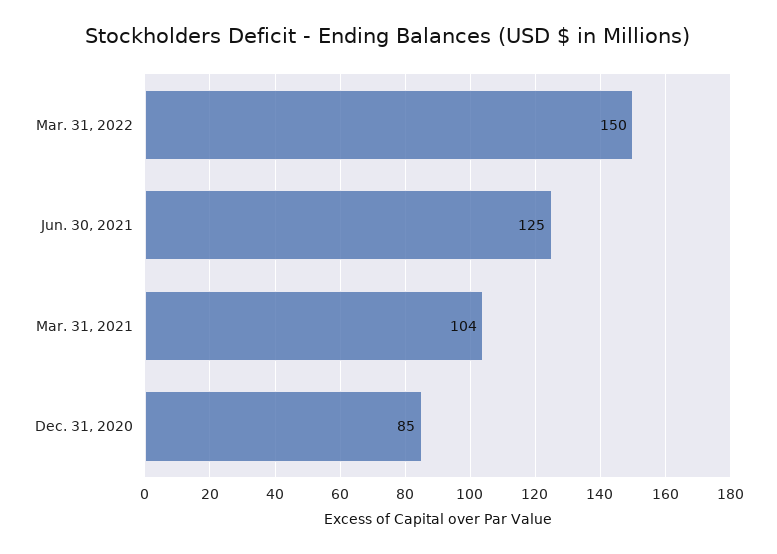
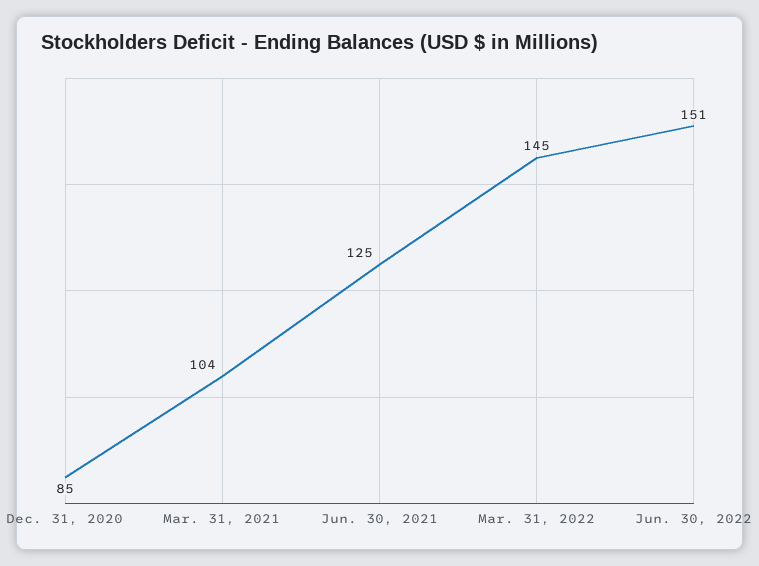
Mar. 31, 2022: 150 -> 145
Jun. 30, 2022: none -> 151

